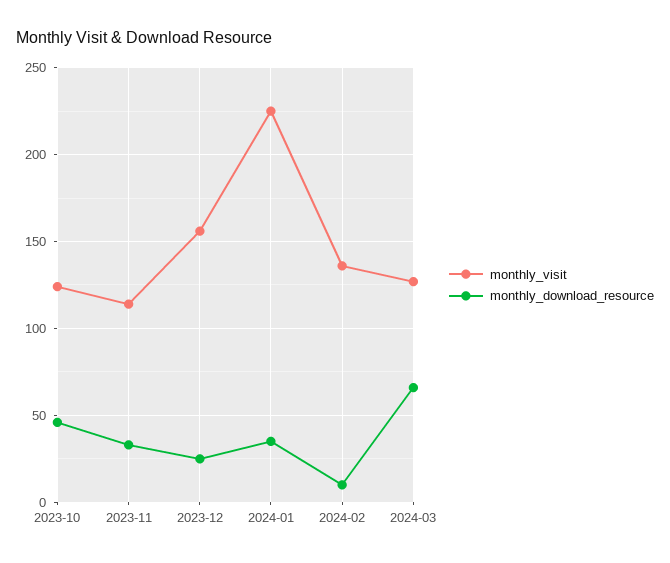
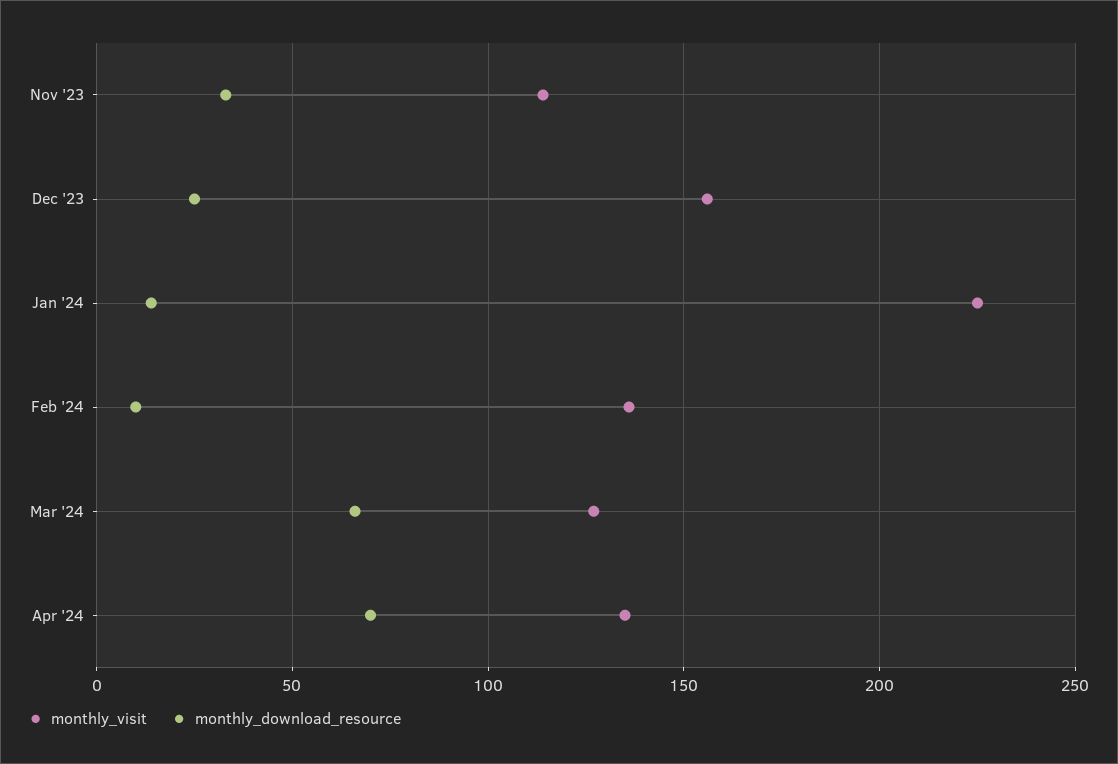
monthly_visit, 2023-10: 125 -> none
monthly_download_resource, 2023-10: 45 -> none
monthly_download_resource, 2024-01: 35 -> 15
monthly_visit, Apr '24: none -> 135
monthly_download_resource, Apr '24: none -> 70

